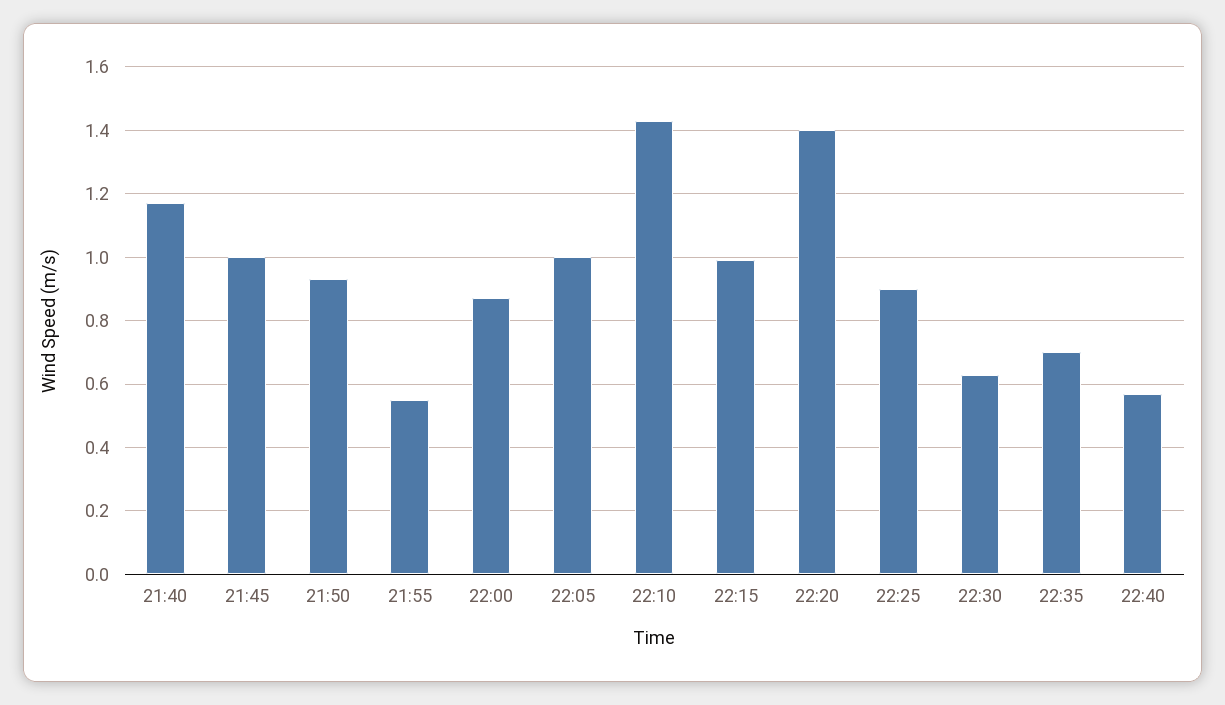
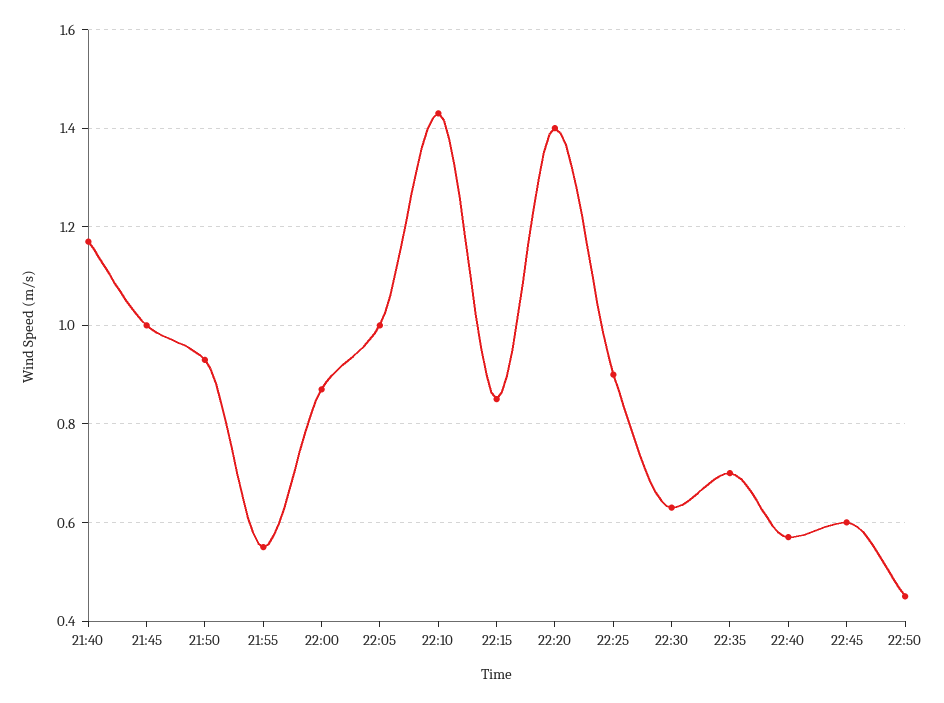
22:15: 1 -> 0.85
22:45: none -> 0.6
22:50: none -> 0.45

